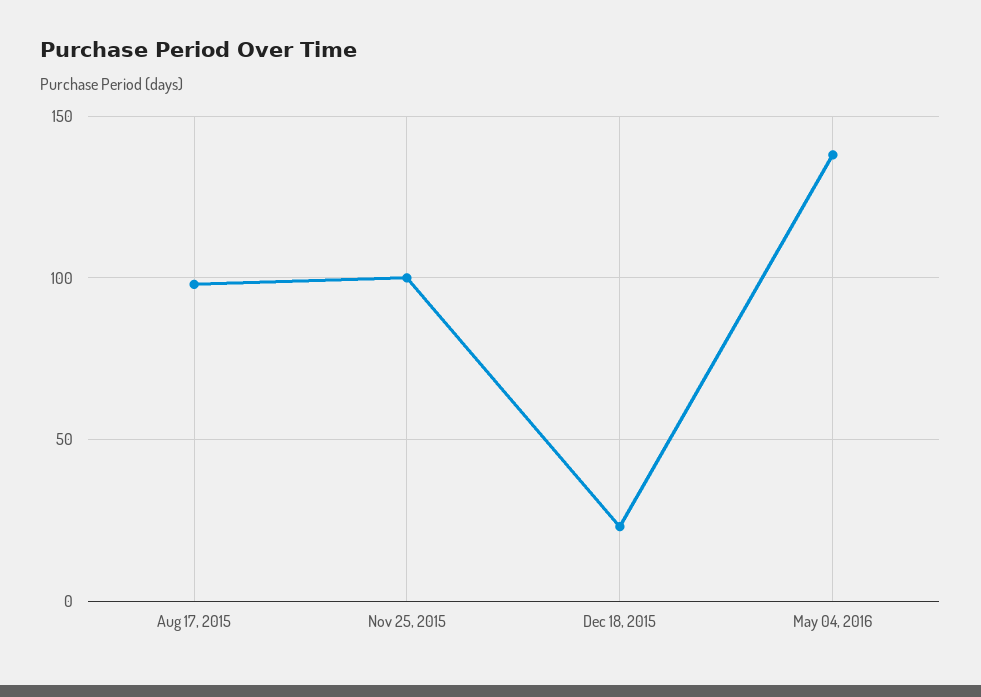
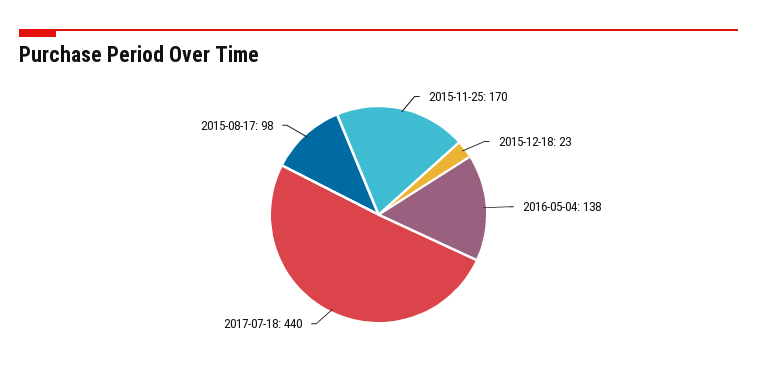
Nov 25, 2015: 100 -> 170
2017-07-18: none -> 440

